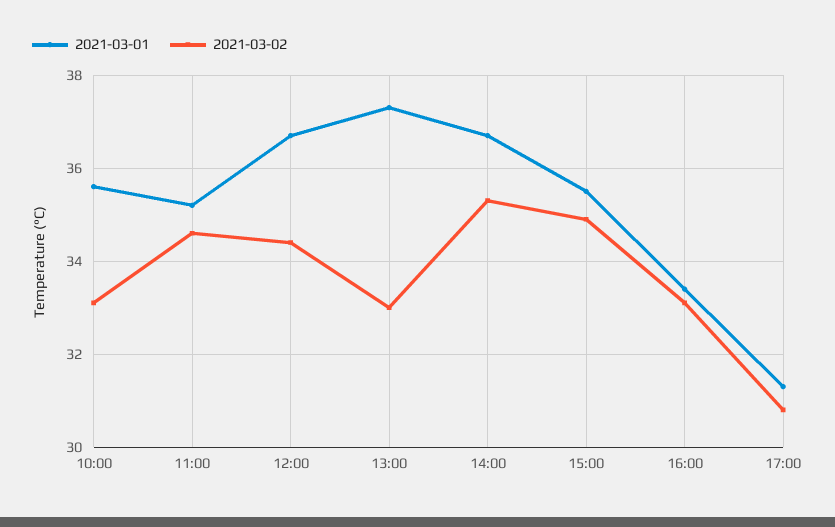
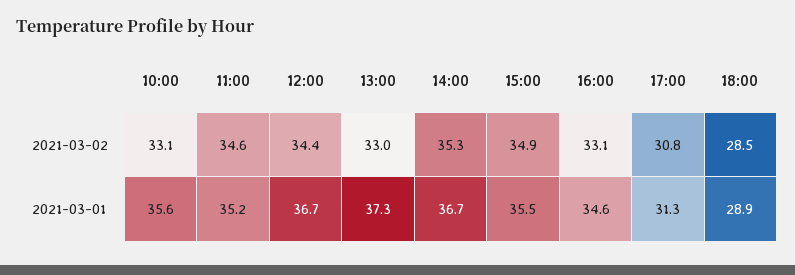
2021-03-01, 16:00: 33.5 -> 34.6
2021-03-02, 18:00: none -> 28.5
2021-03-01, 18:00: none -> 28.9

